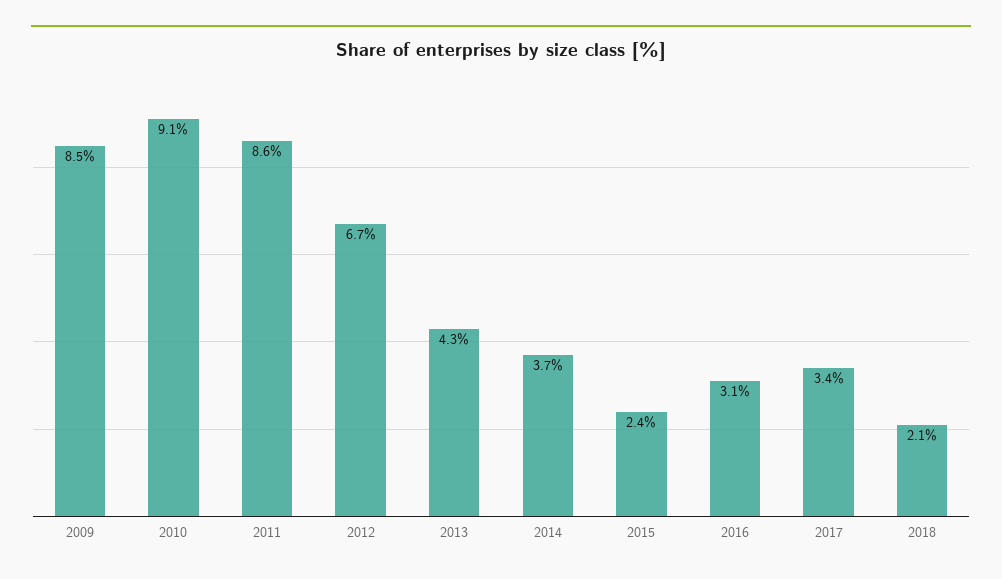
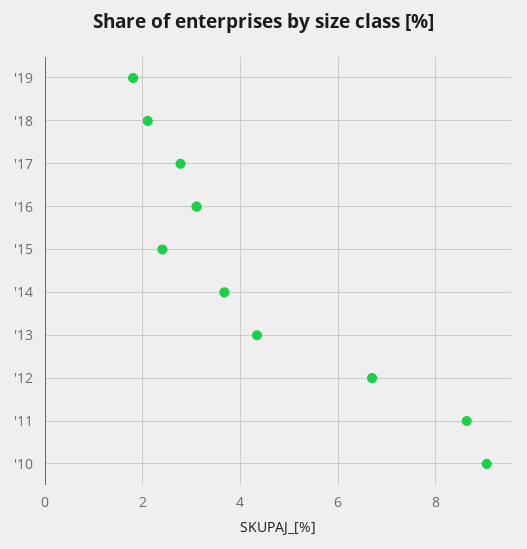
2009: 8.5 -> none
2017: 3.4 -> 2.8
'19: none -> 1.8

